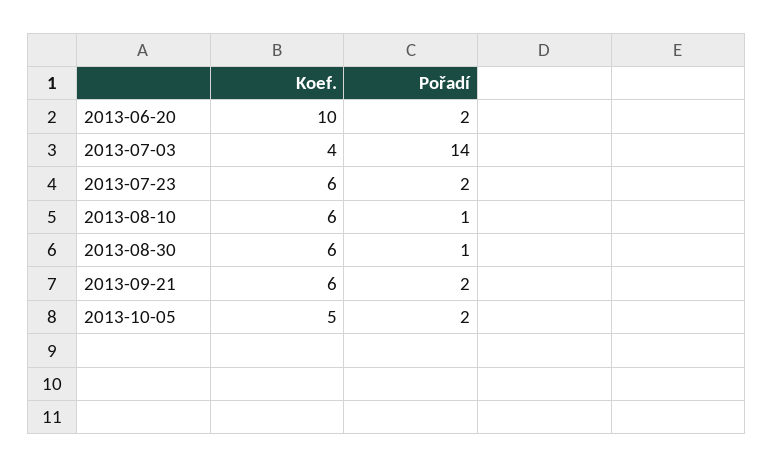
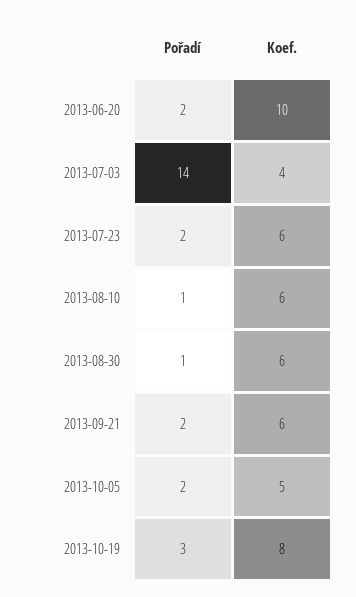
Pořadí, 2013-10-19: none -> 3
Koef., 2013-10-19: none -> 8

